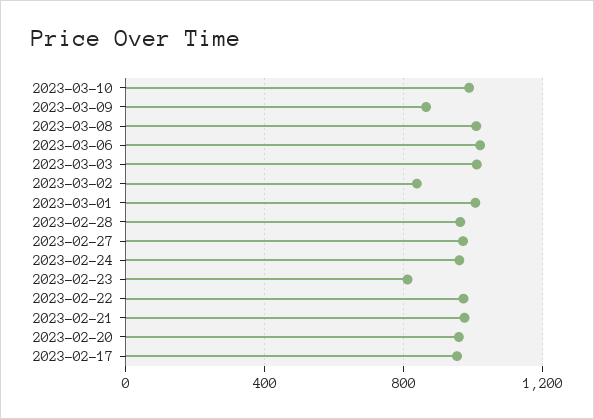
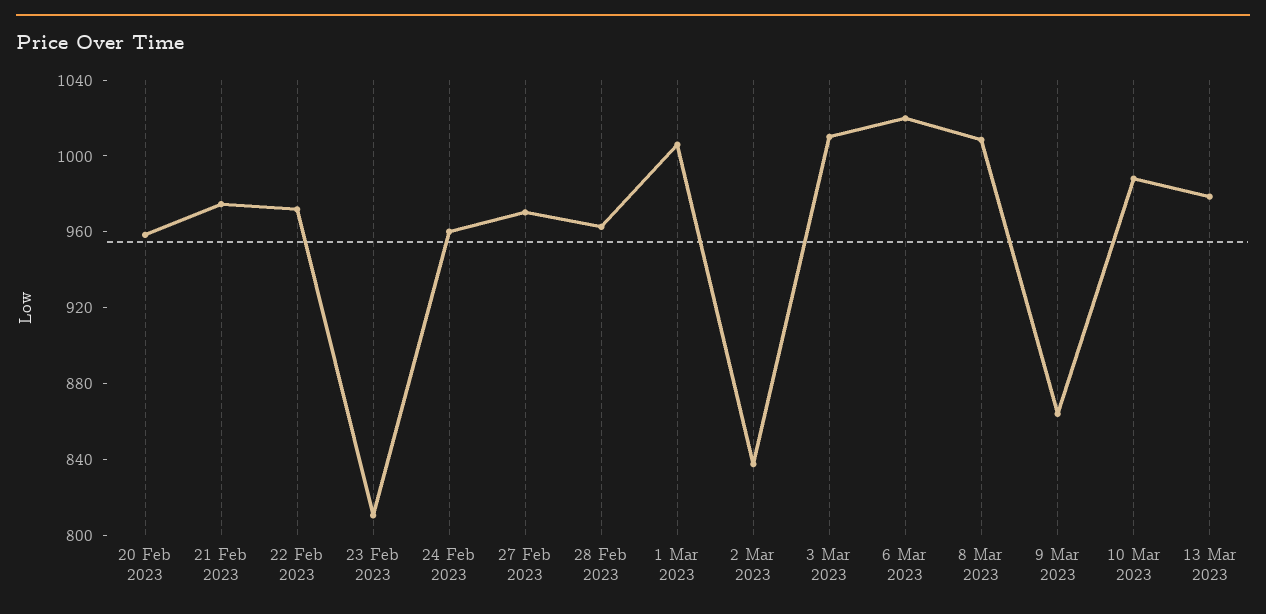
2023-02-17: 950 -> none
13 Mar 2023: none -> 980

